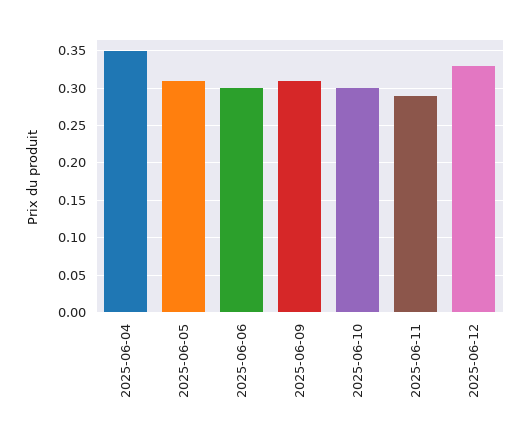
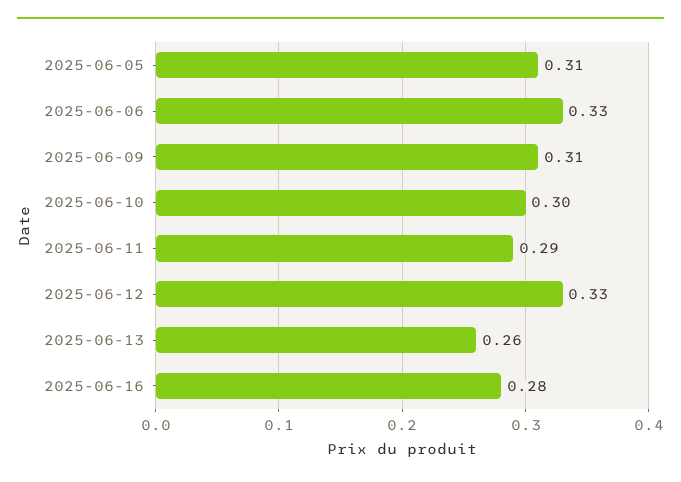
2025-06-04: 0.35 -> none
2025-06-06: 0.3 -> 0.33
2025-06-13: none -> 0.26
2025-06-16: none -> 0.28

